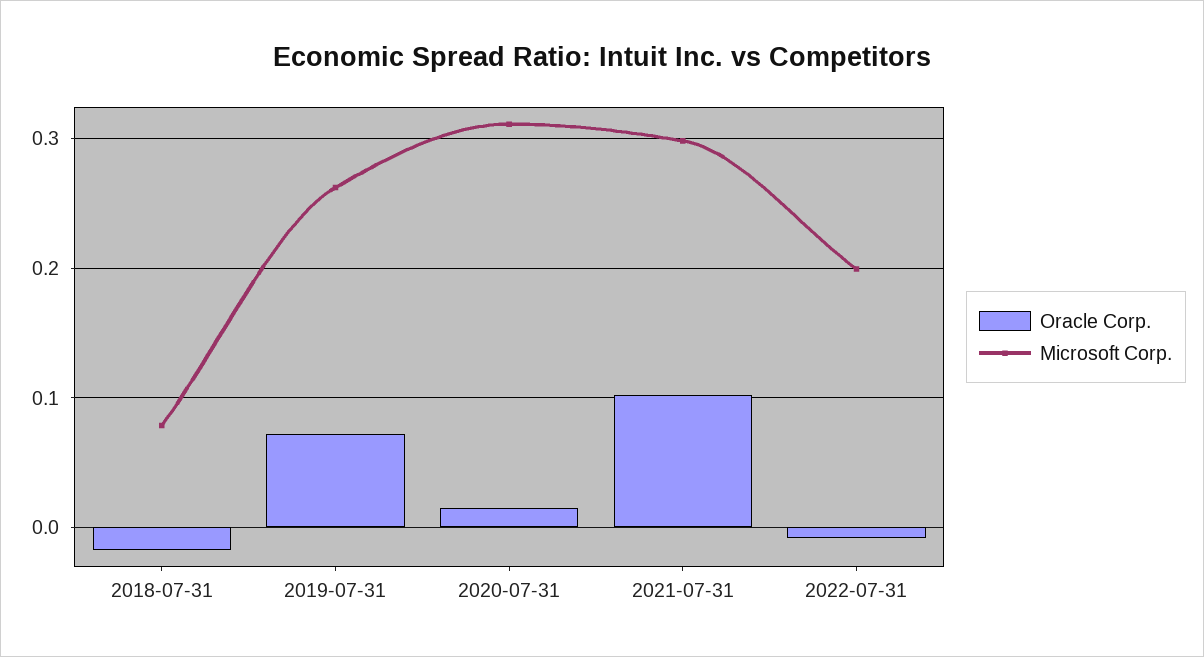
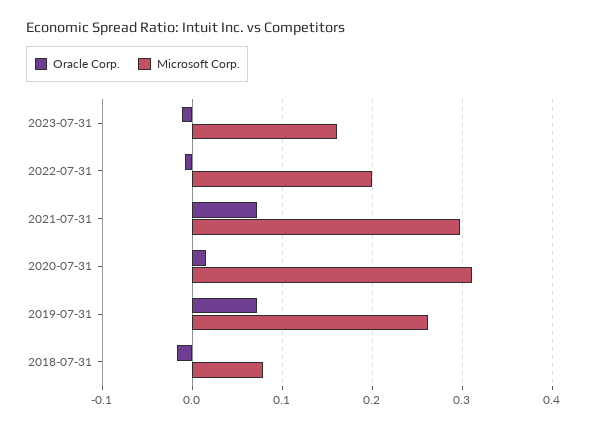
Oracle Corp., 2021-07-31: 0.1 -> 0.07
Oracle Corp., 2023-07-31: none -> -0.01
Microsoft Corp., 2023-07-31: none -> 0.16

